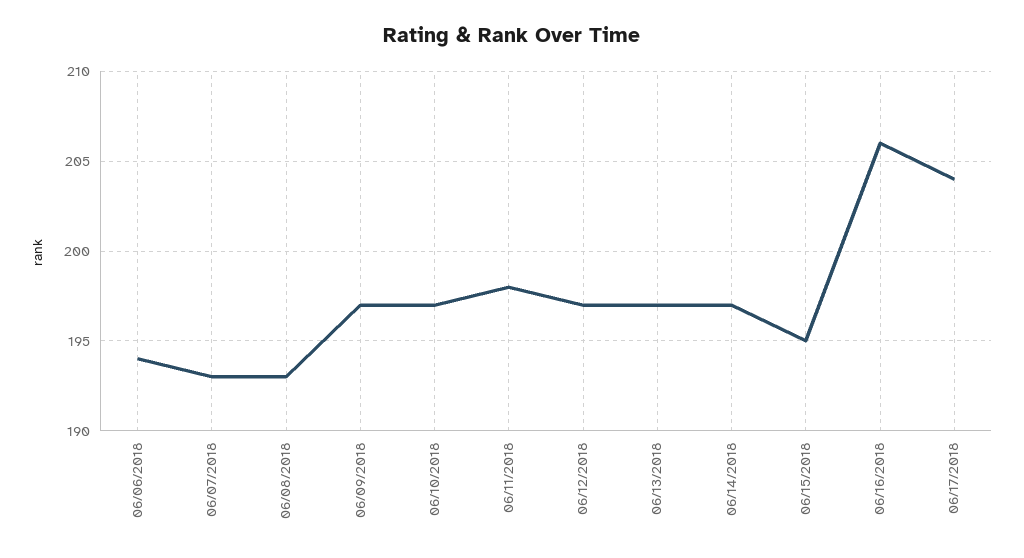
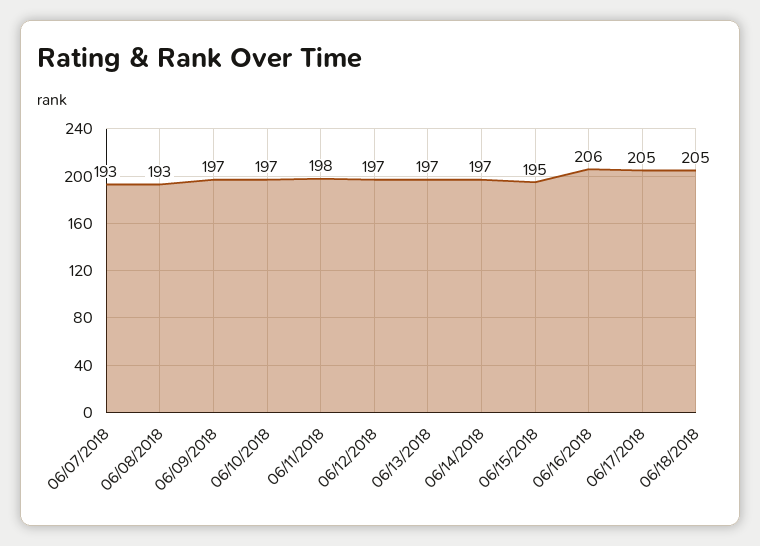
06/06/2018: 194 -> none
06/17/2018: 204 -> 205
06/18/2018: none -> 205

